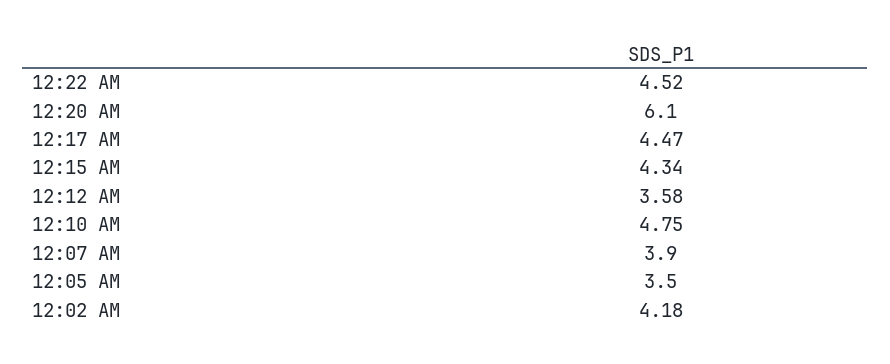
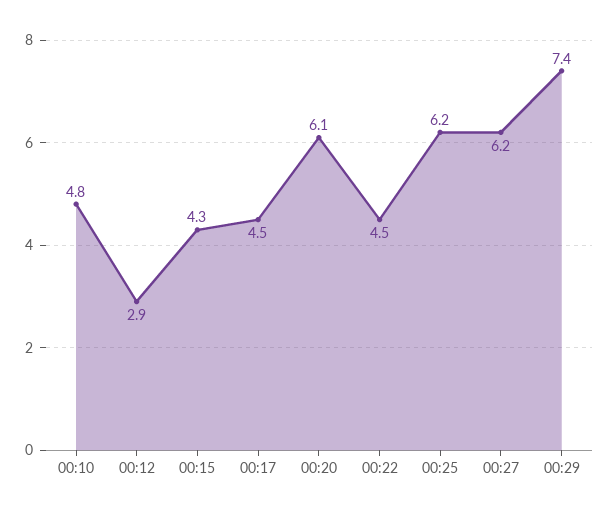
12:12 AM: 3.58 -> 2.9
12:07 AM: 3.9 -> none
12:05 AM: 3.5 -> none
12:02 AM: 4.18 -> none
00:25: none -> 6.2
00:27: none -> 6.2
00:29: none -> 7.4

